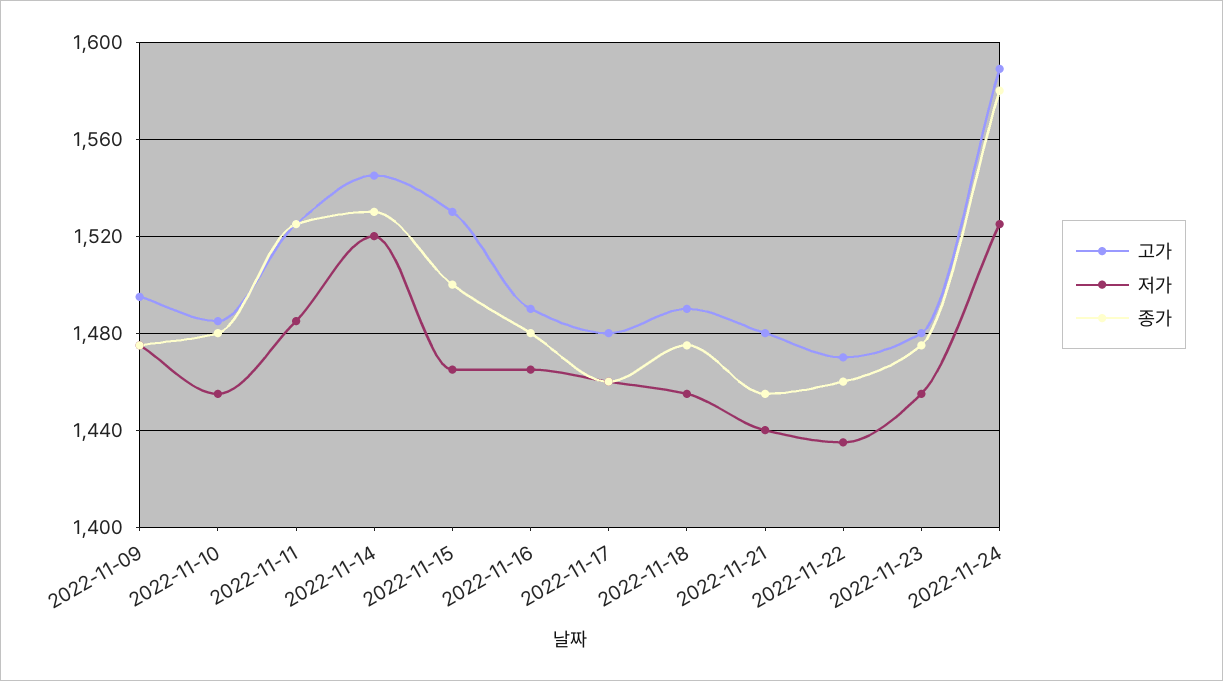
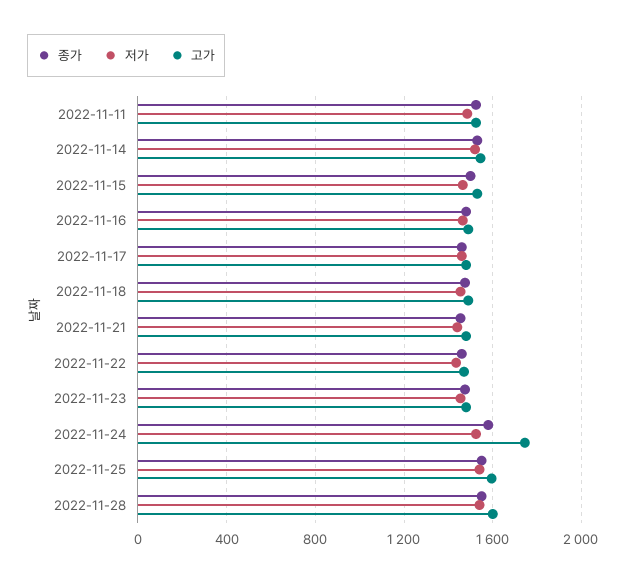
고가, 2022-11-09: 1495 -> none
저가, 2022-11-09: 1475 -> none
종가, 2022-11-09: 1475 -> none
고가, 2022-11-10: 1485 -> none
저가, 2022-11-10: 1455 -> none
종가, 2022-11-10: 1480 -> none
고가, 2022-11-24: 1590 -> 1750
종가, 2022-11-25: none -> 1550
저가, 2022-11-25: none -> 1550
고가, 2022-11-25: none -> 1600
종가, 2022-11-28: none -> 1550
저가, 2022-11-28: none -> 1550
고가, 2022-11-28: none -> 1600

